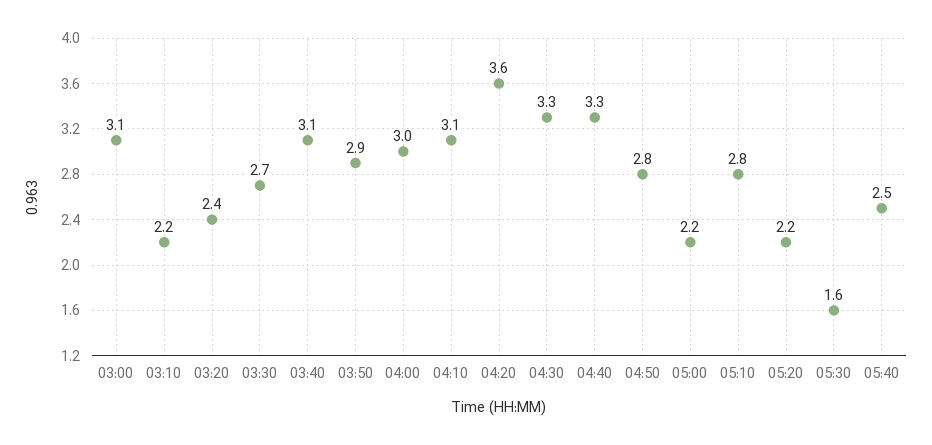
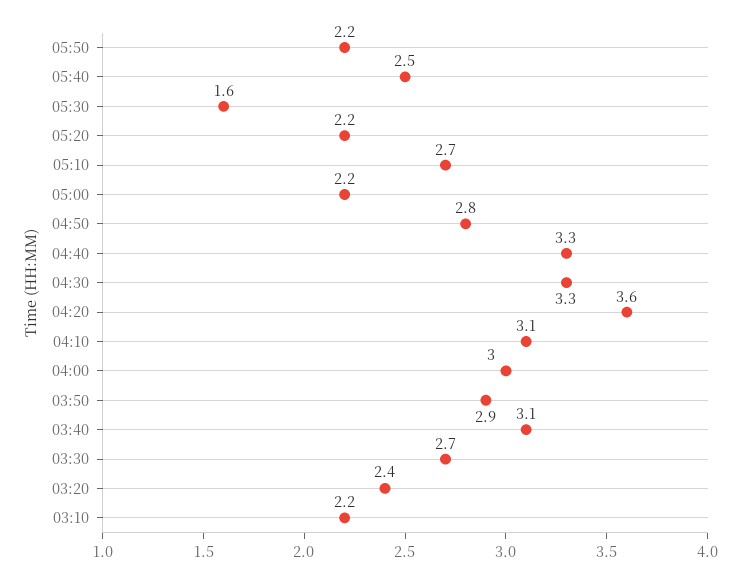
03:00: 3.1 -> none
05:10: 2.8 -> 2.7
05:50: none -> 2.2

